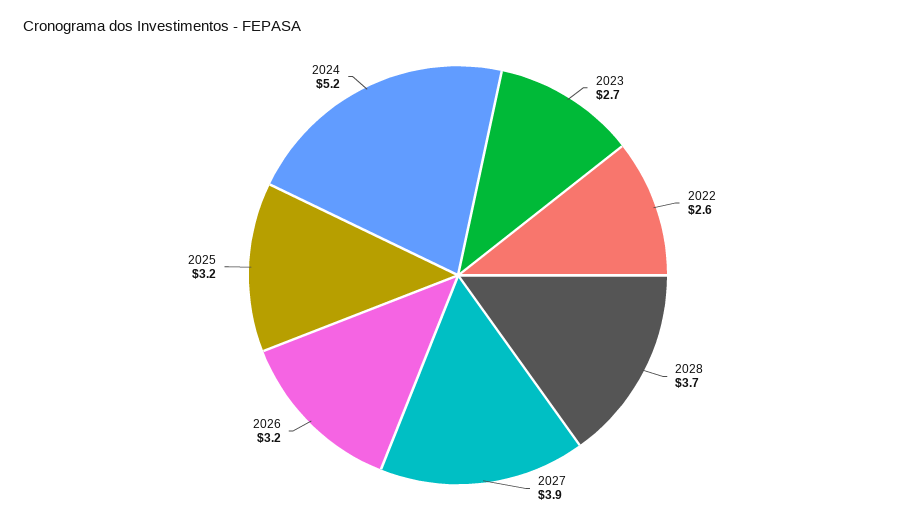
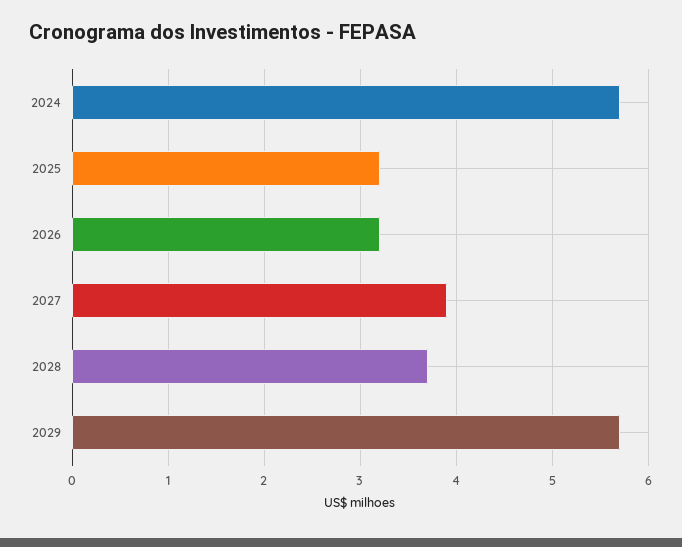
2023: 2.7 -> none
2022: 2.6 -> none
2024: 5.2 -> 5.7
2029: none -> 5.7

